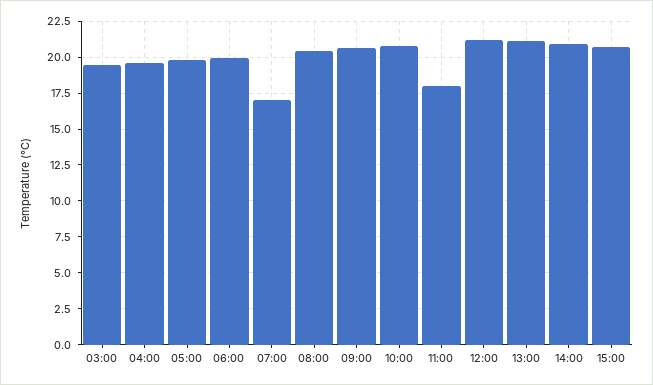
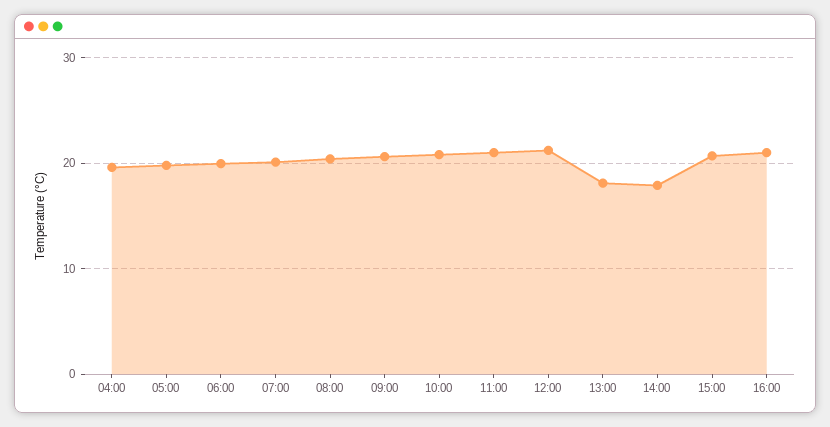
03:00: 19.5 -> none
07:00: 17 -> 20
11:00: 18 -> 21
13:00: 21 -> 18
14:00: 21 -> 18
16:00: none -> 21

